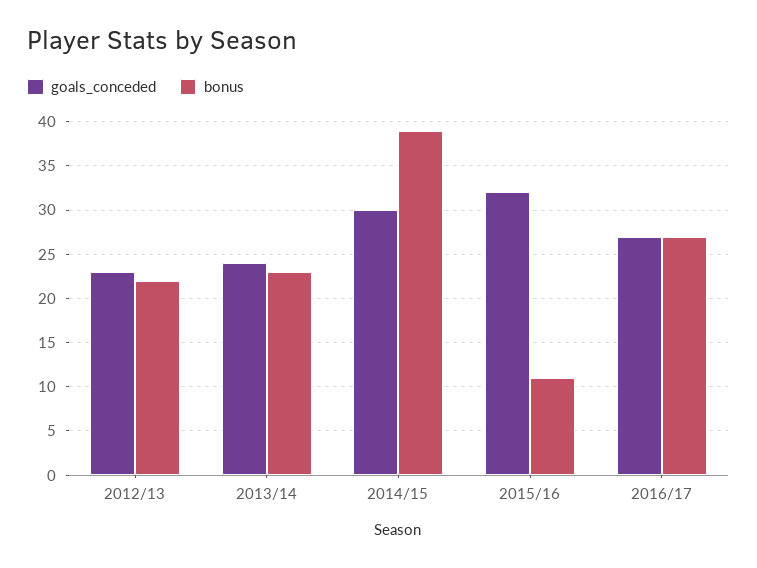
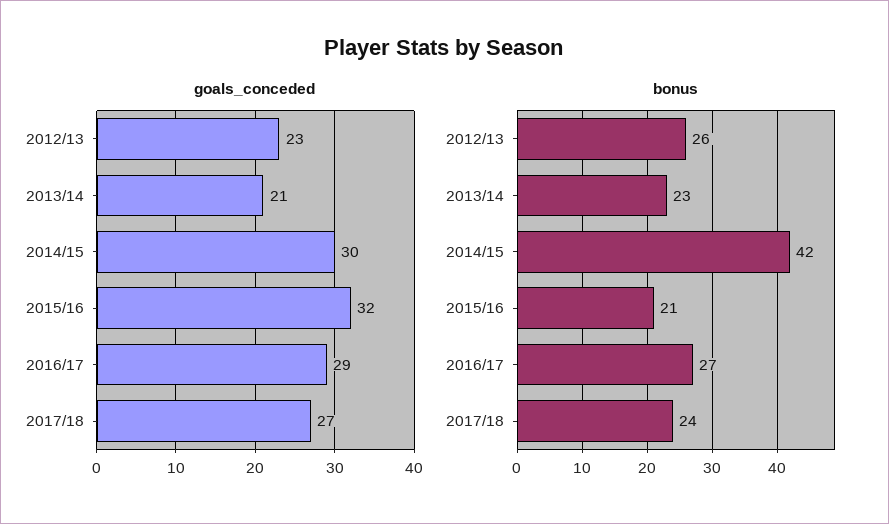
bonus, 2012/13: 22 -> 26
goals_conceded, 2013/14: 24 -> 21
bonus, 2014/15: 39 -> 42
bonus, 2015/16: 11 -> 21
goals_conceded, 2016/17: 27 -> 29
goals_conceded, 2017/18: none -> 27
bonus, 2017/18: none -> 24

